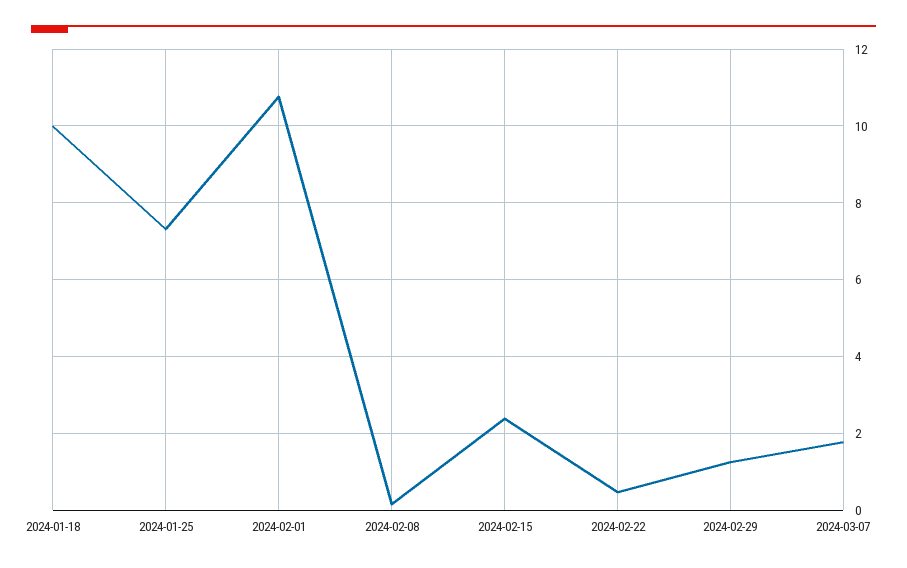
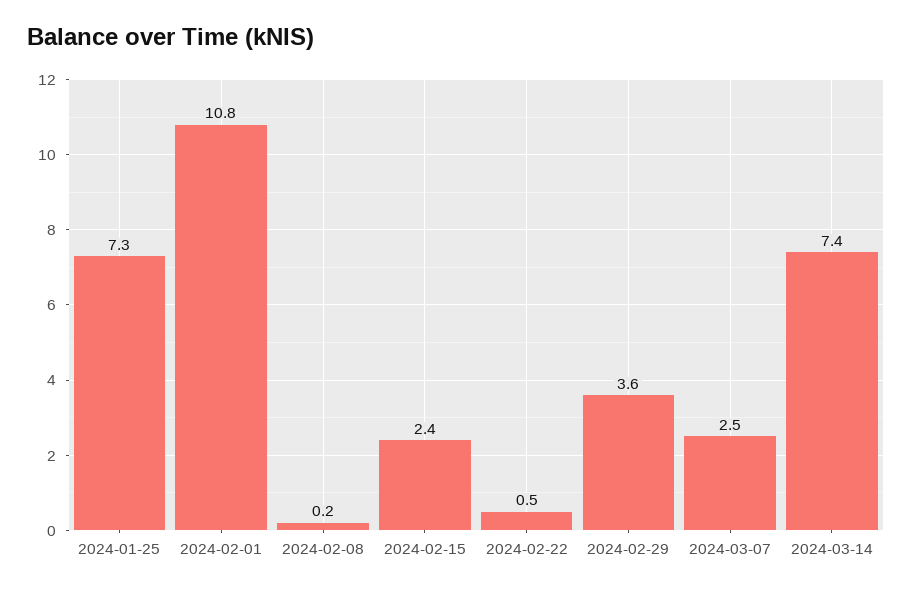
2024-01-18: 10 -> none
2024-02-29: 1.2 -> 3.6
2024-03-07: 1.8 -> 2.5
2024-03-14: none -> 7.4

